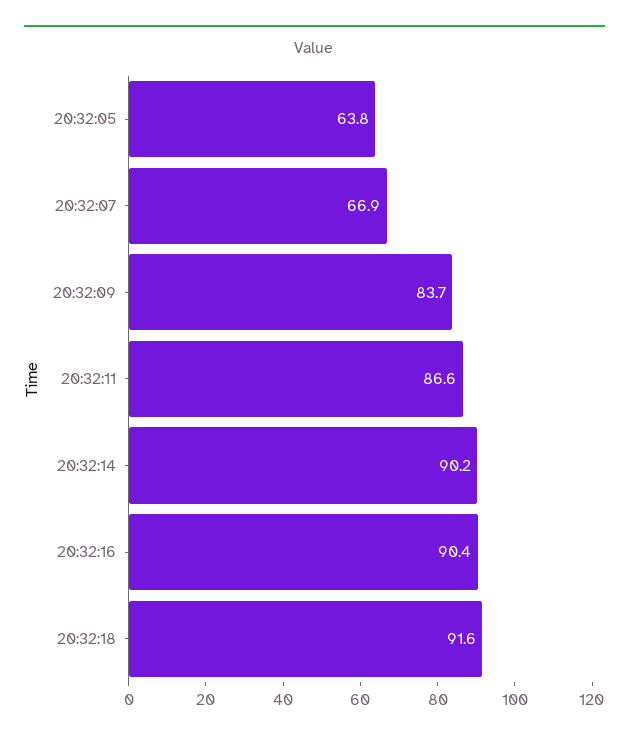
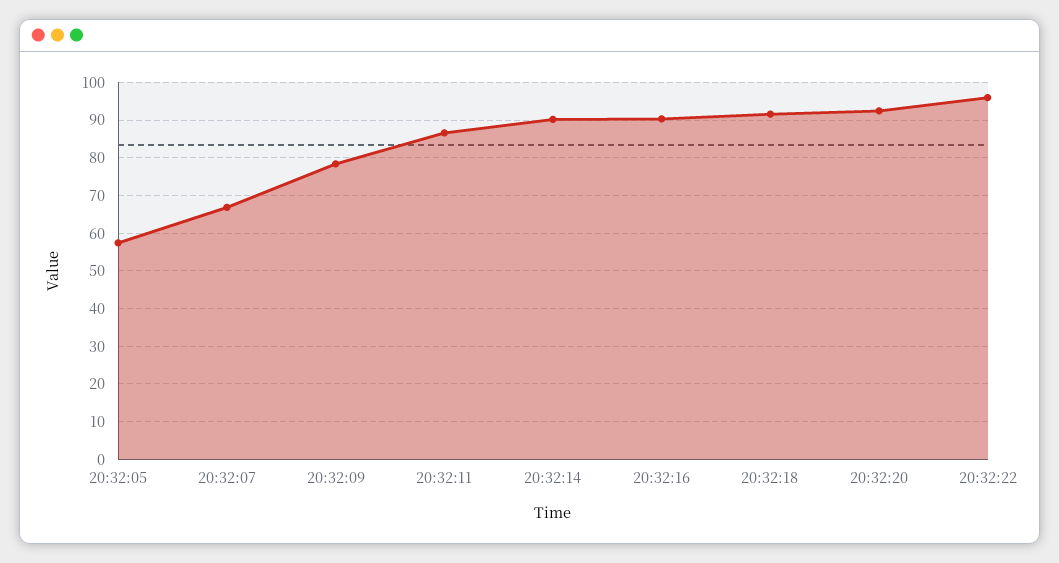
20:32:05: 63.8 -> 58
20:32:09: 83.7 -> 78
20:32:20: none -> 92
20:32:22: none -> 96

